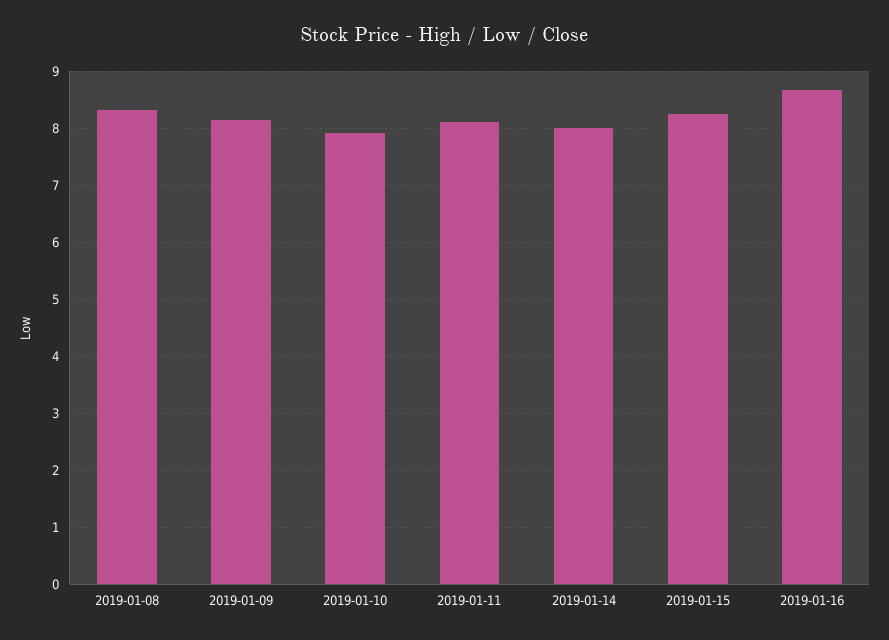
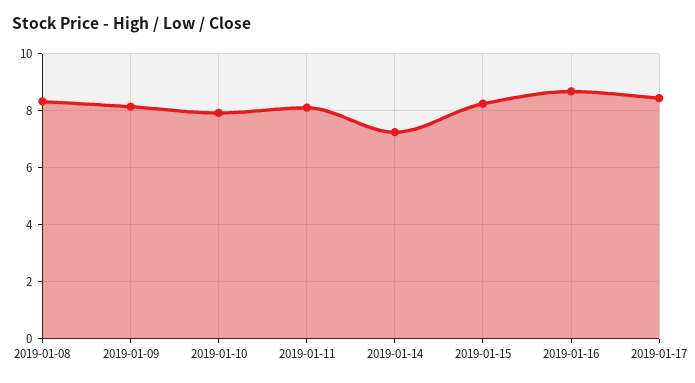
2019-01-14: 8 -> 7.25
2019-01-17: none -> 8.5

